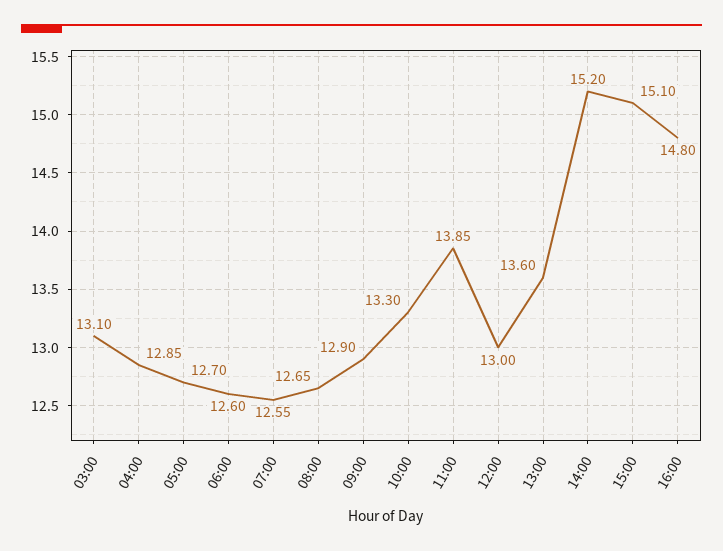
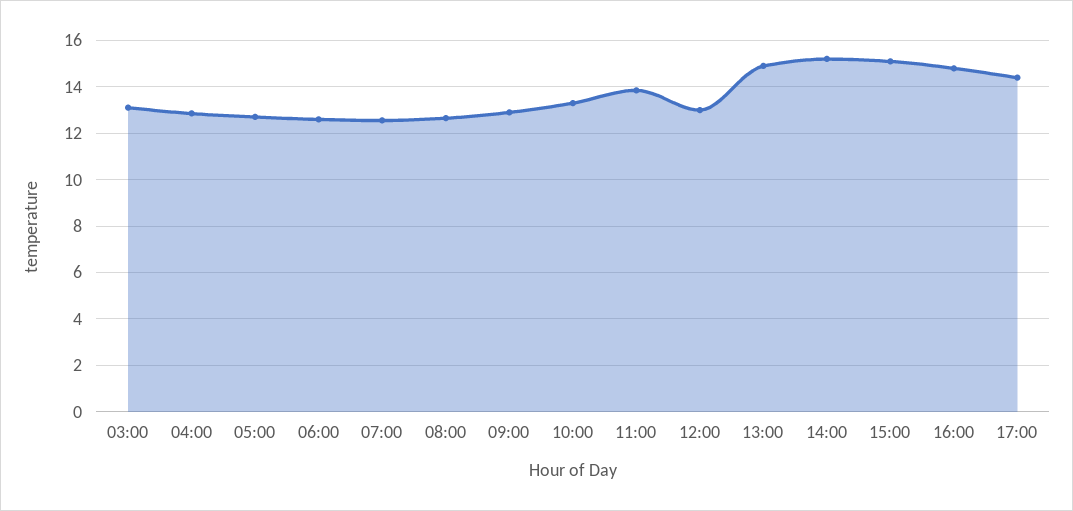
13:00: 13.6 -> 15
17:00: none -> 14.5

